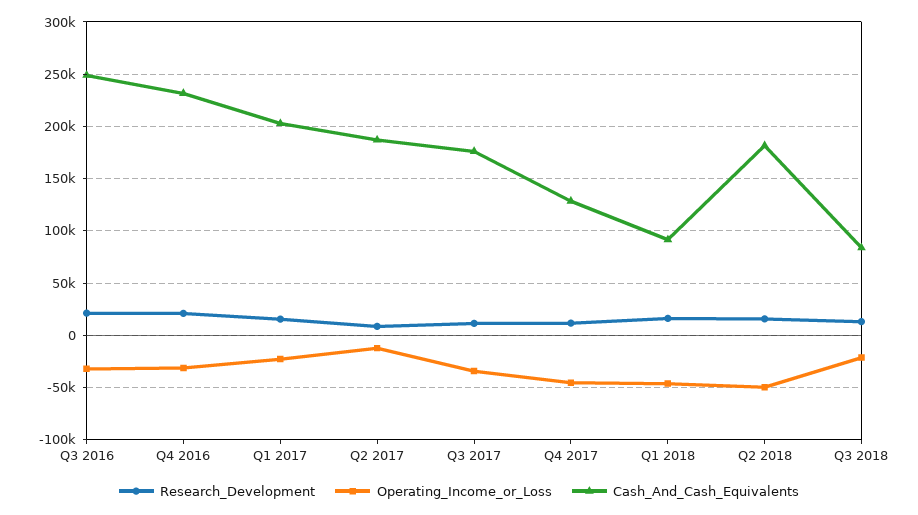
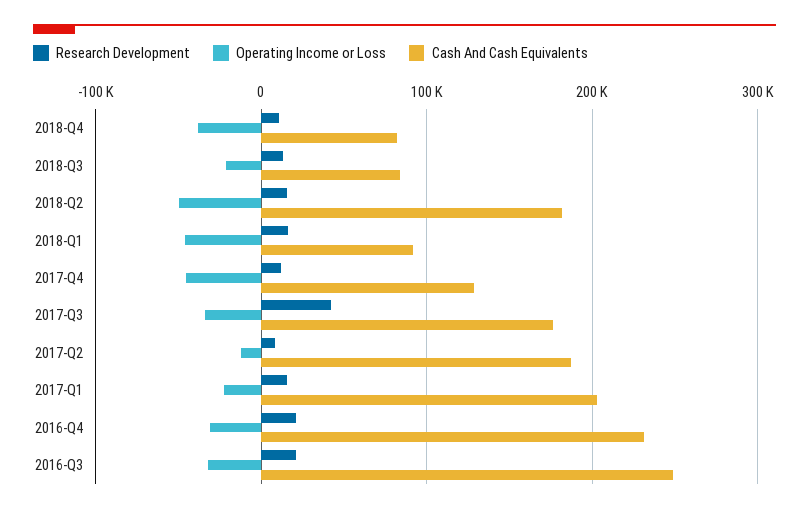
Research_Development, Q3 2017: 10000 -> 40000
Research_Development, 2018-Q4: none -> 10000
Operating_Income_or_Loss, 2018-Q4: none -> -40000
Cash_And_Cash_Equivalents, 2018-Q4: none -> 80000

